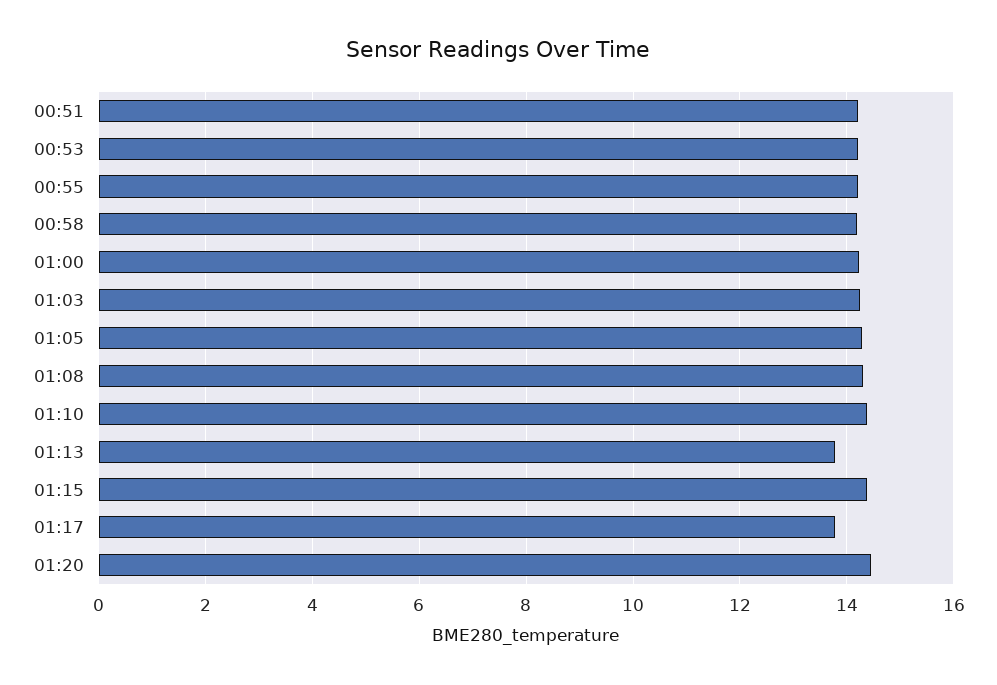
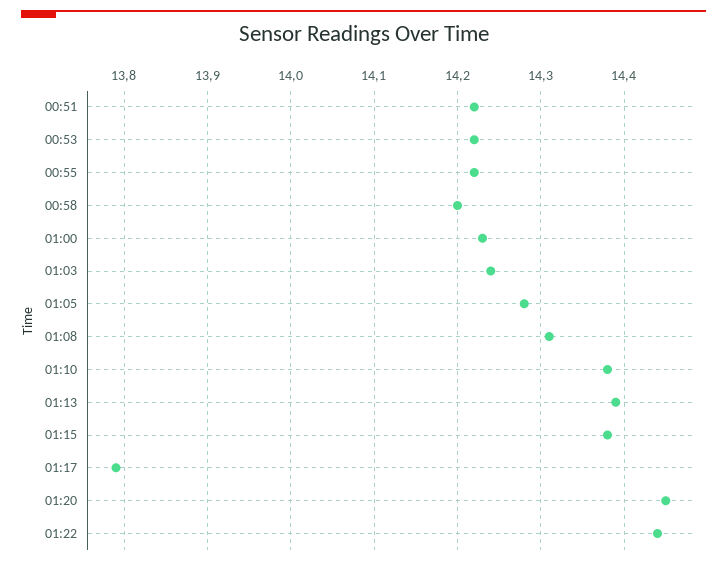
01:13: 13.8 -> 14.39
01:22: none -> 14.44

